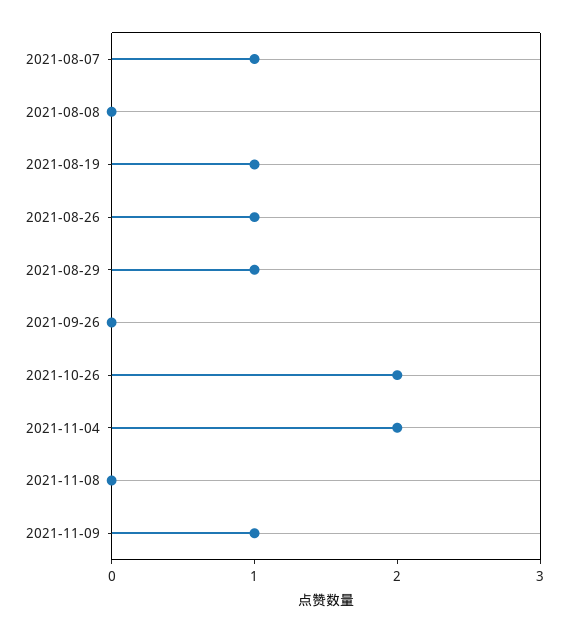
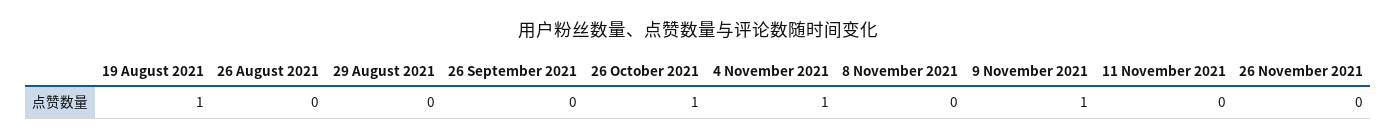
2021-08-07: 1 -> none
2021-08-08: 0 -> none
2021-08-26: 1 -> 0
2021-08-29: 1 -> 0
2021-10-26: 2 -> 1
2021-11-04: 2 -> 1
11 November 2021: none -> 0
26 November 2021: none -> 0

